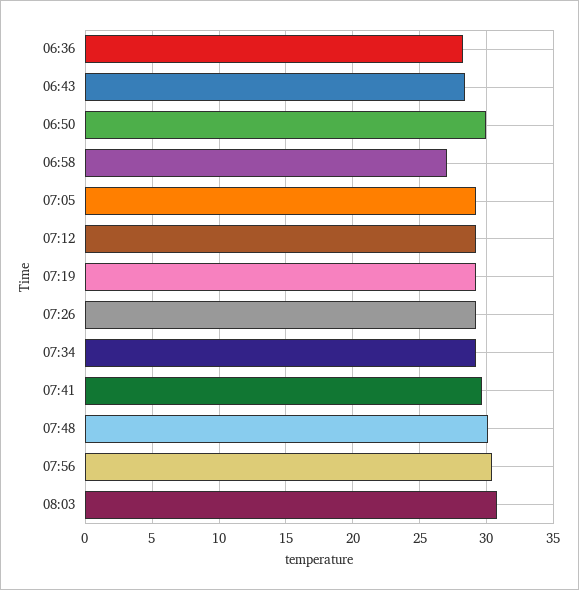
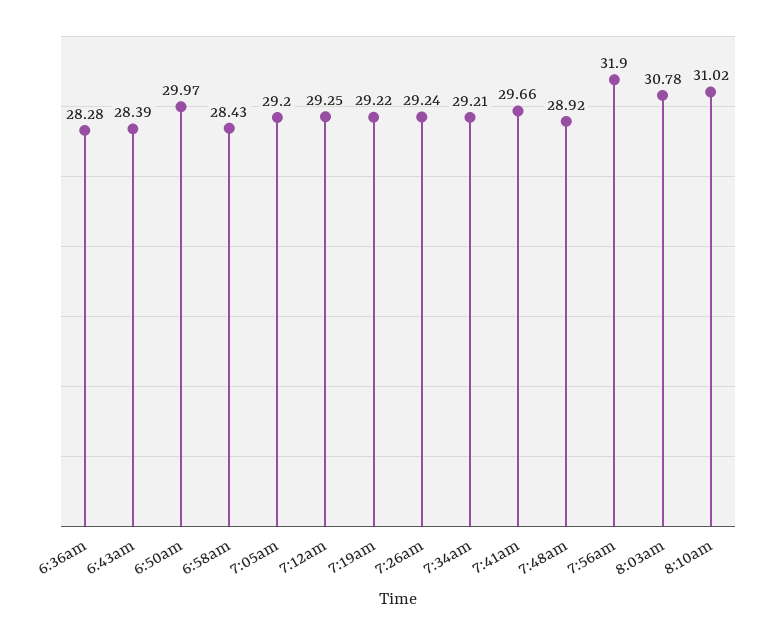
06:58: 27 -> 28.43
07:48: 30 -> 28.92
07:56: 30.5 -> 31.9
8:10am: none -> 31.02

